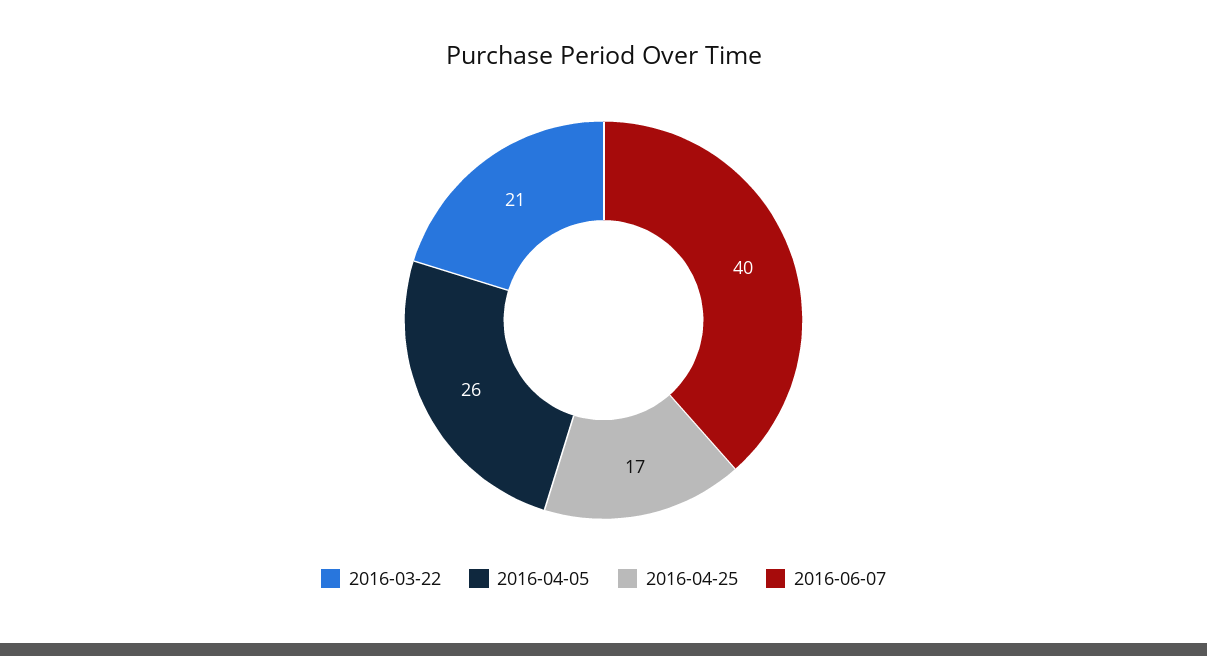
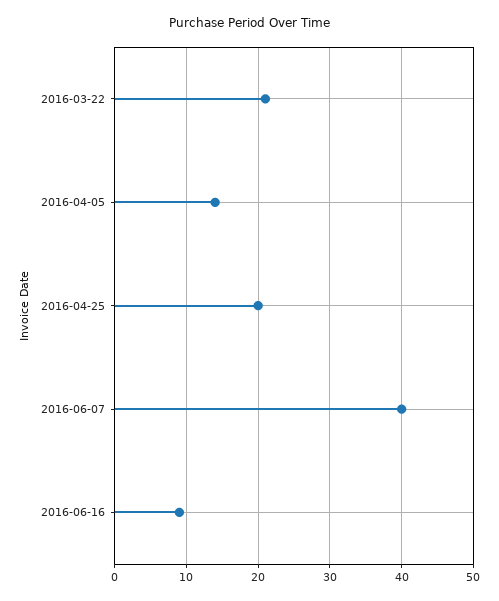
2016-04-05: 26 -> 14
2016-04-25: 17 -> 20
2016-06-16: none -> 9

